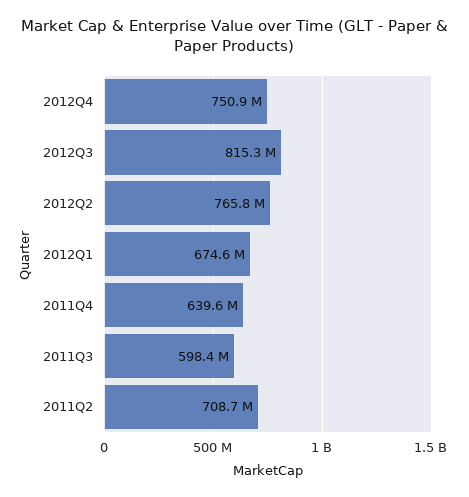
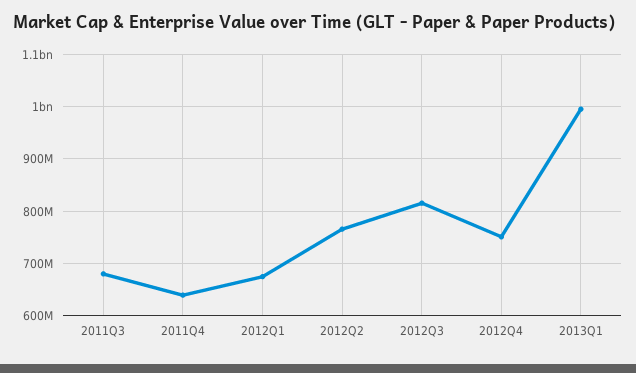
2011Q3: 598400000 -> 680000000
2011Q2: 708700000 -> none
2013Q1: none -> 1000000000

